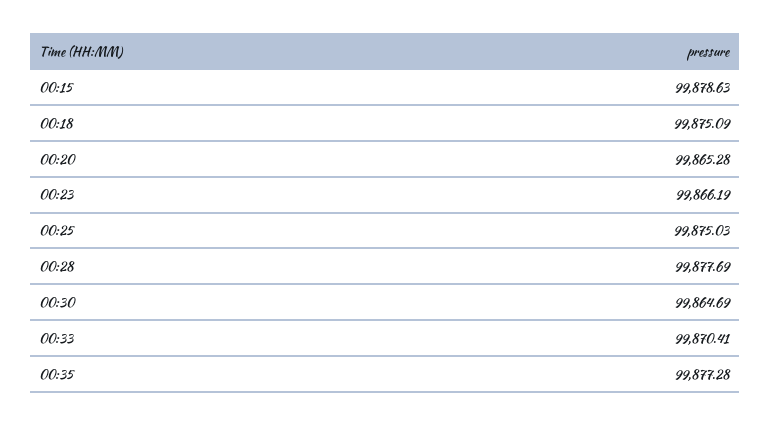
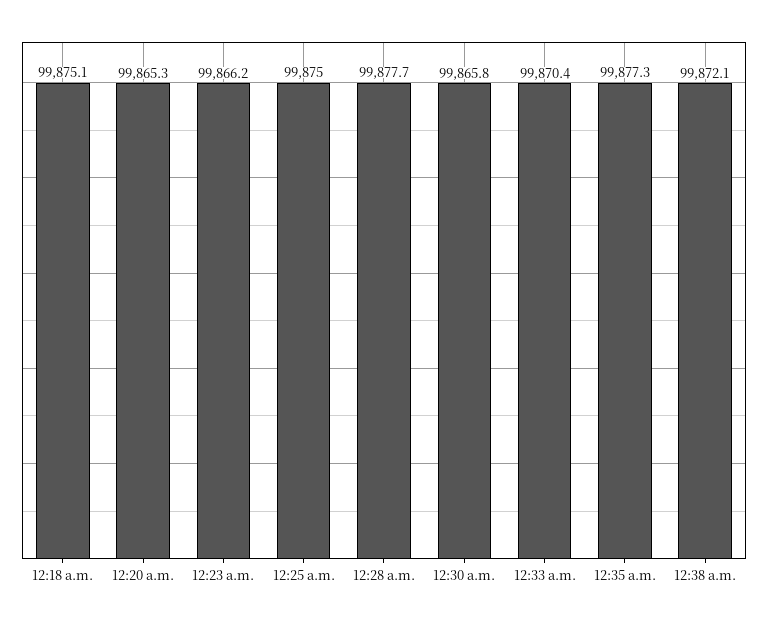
00:15: 99878.63 -> none
00:30: 99864.69 -> 99865.8
12:38 a.m.: none -> 99872.1

